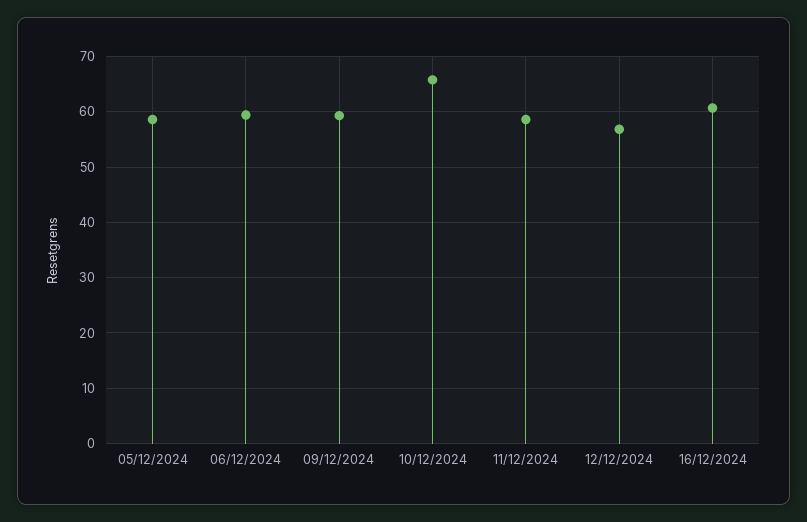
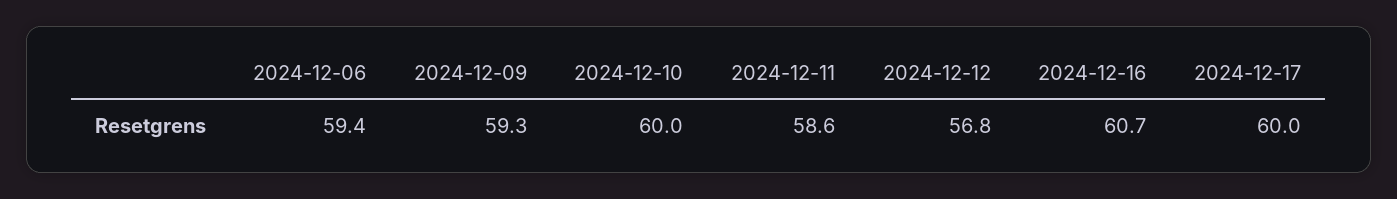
05/12/2024: 58 -> none
10/12/2024: 66 -> 60
2024-12-17: none -> 60

